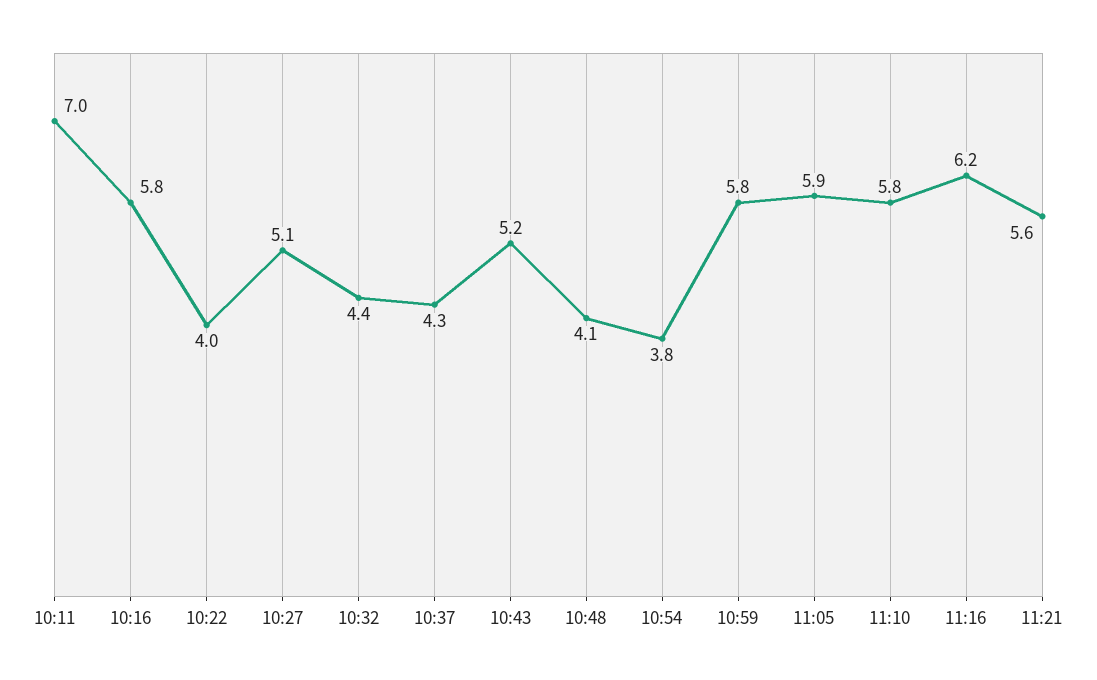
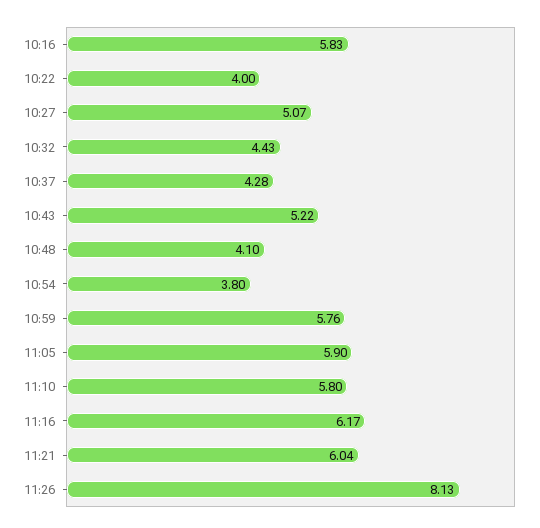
10:11: 7 -> none
11:21: 5.6 -> 6.04
11:26: none -> 8.13

